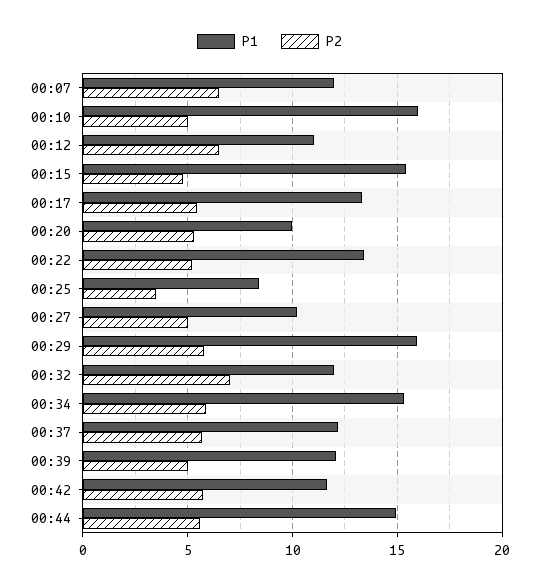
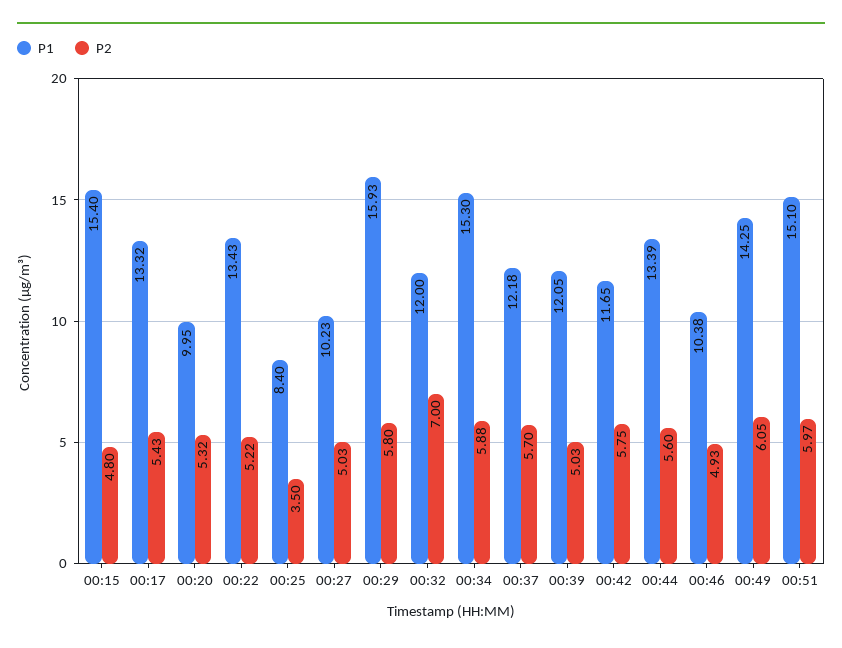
P1, 00:07: 12 -> none
P2, 00:07: 6.5 -> none
P1, 00:10: 16 -> none
P2, 00:10: 5 -> none
P1, 00:12: 11 -> none
P2, 00:12: 6.5 -> none
P1, 00:44: 15 -> 13.39
P1, 00:46: none -> 10.38
P2, 00:46: none -> 4.93
P1, 00:49: none -> 14.25
P2, 00:49: none -> 6.05
P1, 00:51: none -> 15.1
P2, 00:51: none -> 5.97

